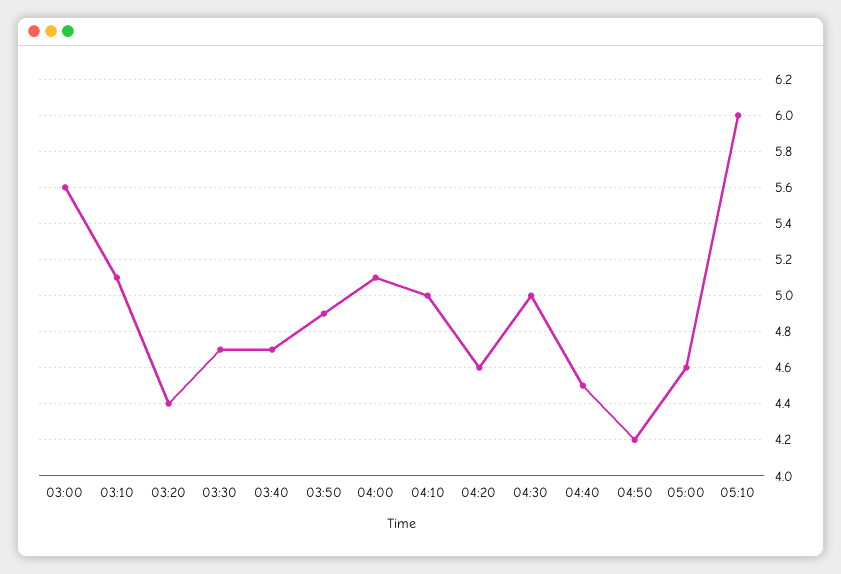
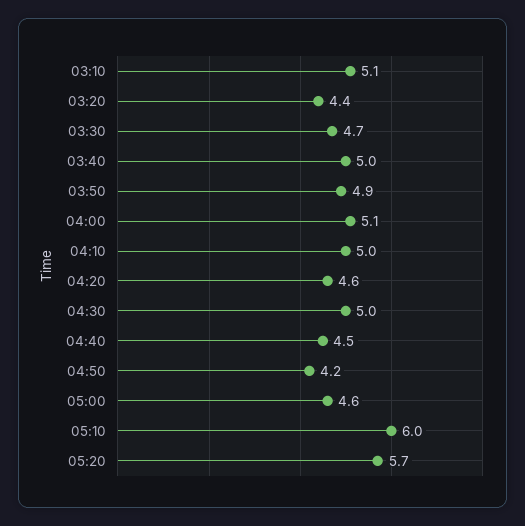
03:00: 5.6 -> none
03:40: 4.7 -> 5
05:20: none -> 5.7

